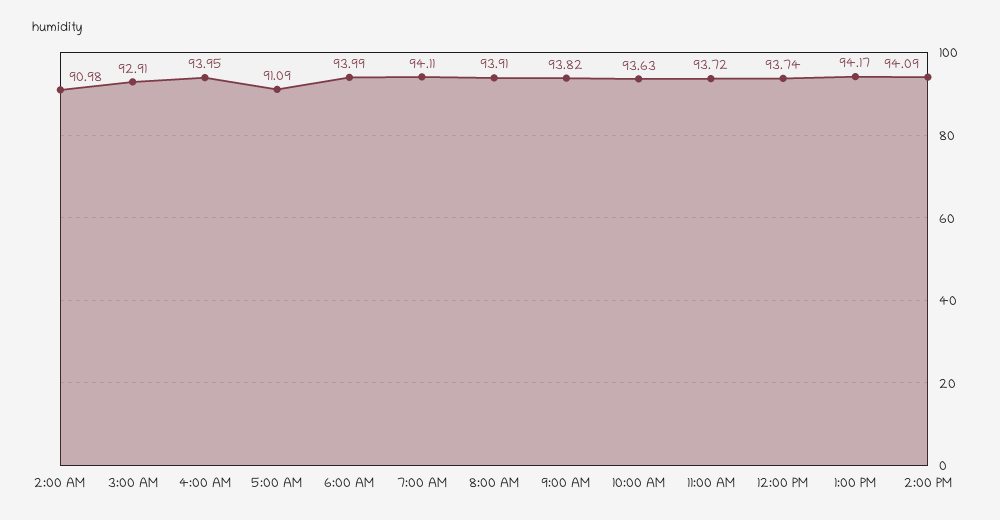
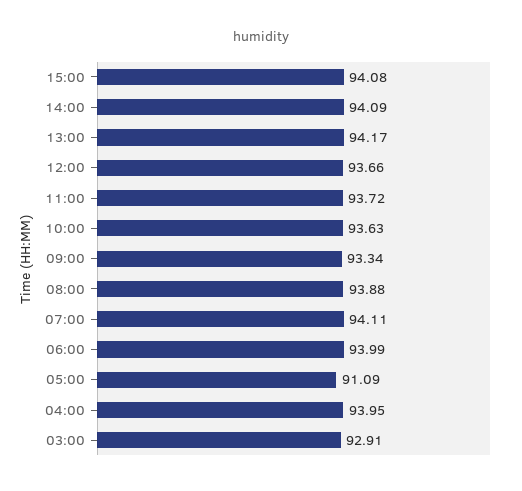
2:00 AM: 90.98 -> none
8:00 AM: 93.91 -> 93.88
9:00 AM: 93.82 -> 93.34
12:00 PM: 93.74 -> 93.66
15:00: none -> 94.08

